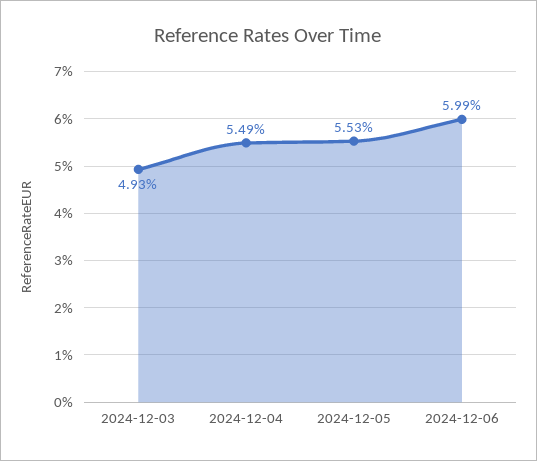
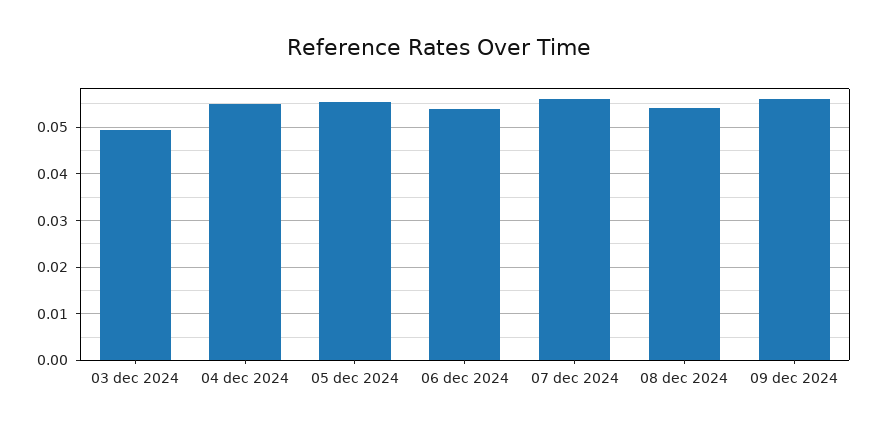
2024-12-06: 0.0599 -> 0.054
07 dec 2024: none -> 0.056
08 dec 2024: none -> 0.054
09 dec 2024: none -> 0.056

